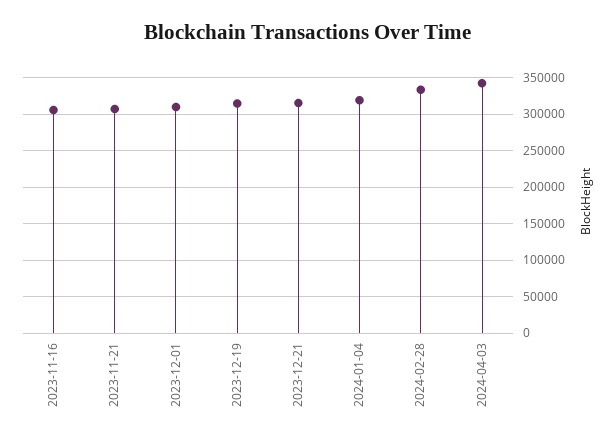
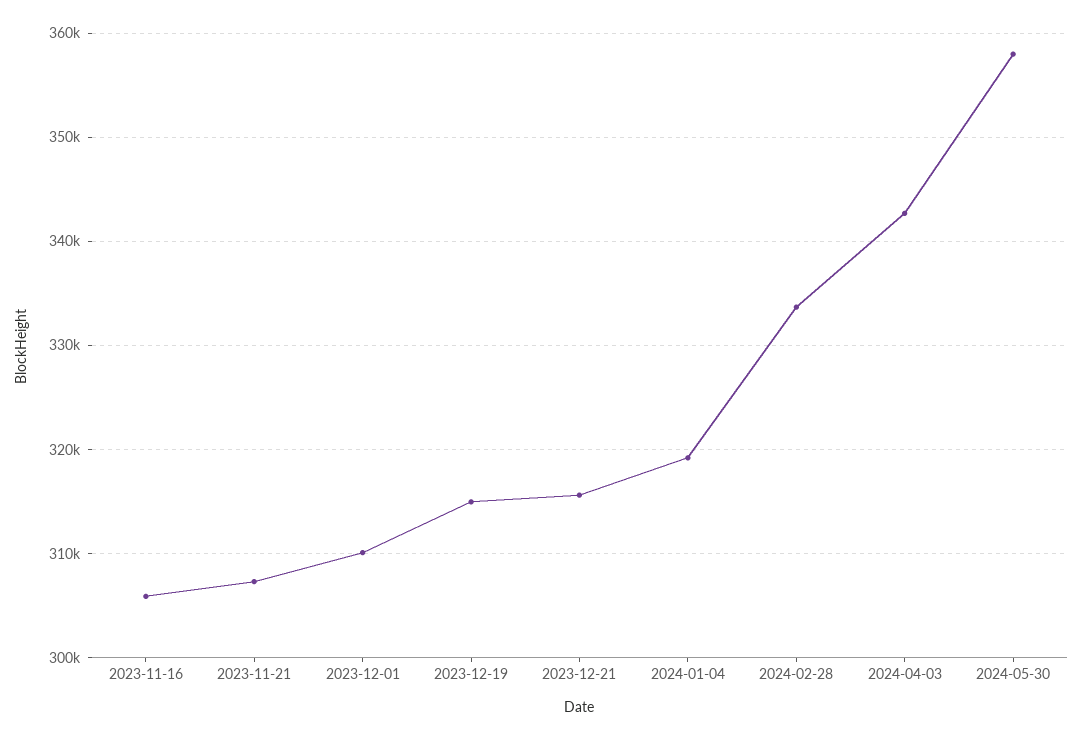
2024-05-30: none -> 358000

